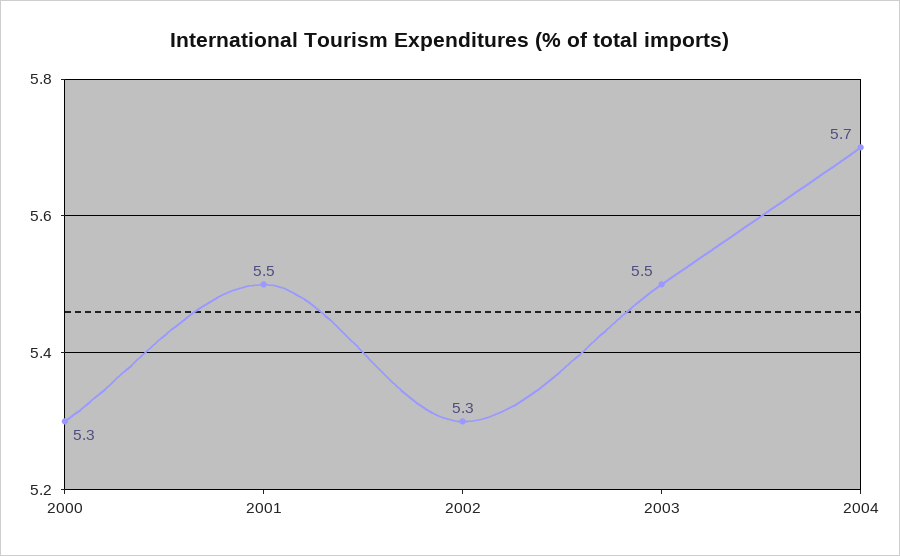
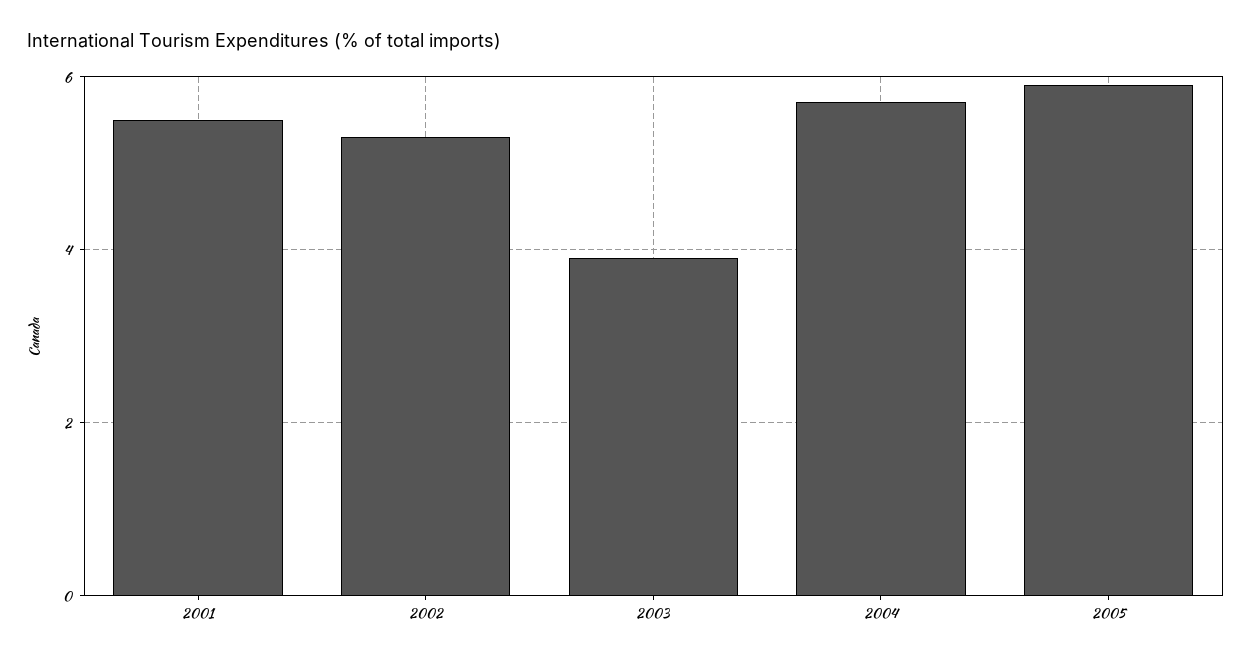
2000: 5.3 -> none
2003: 5.5 -> 4
2005: none -> 6

